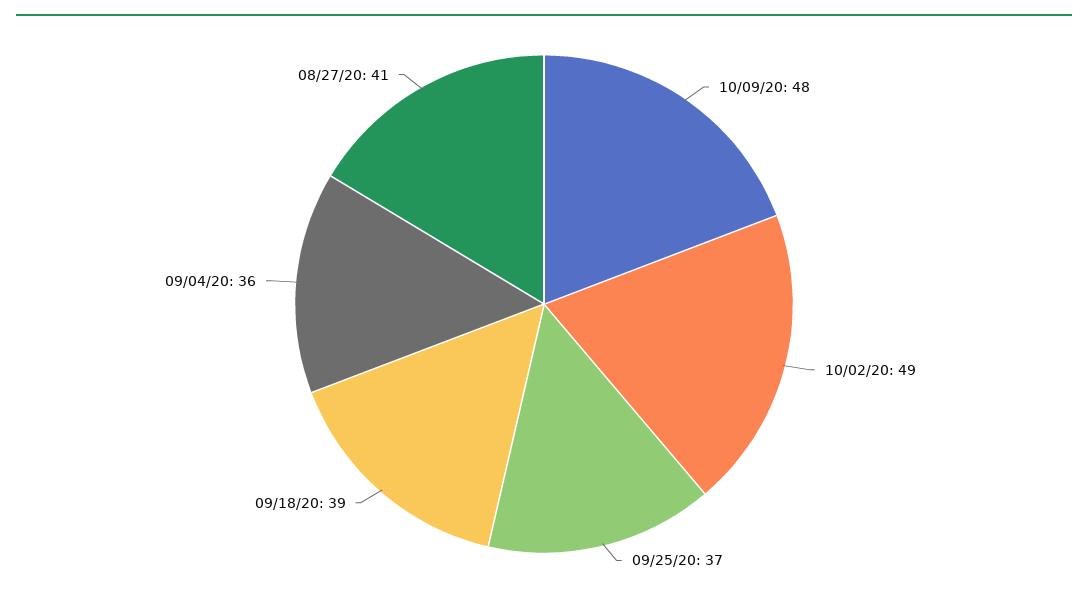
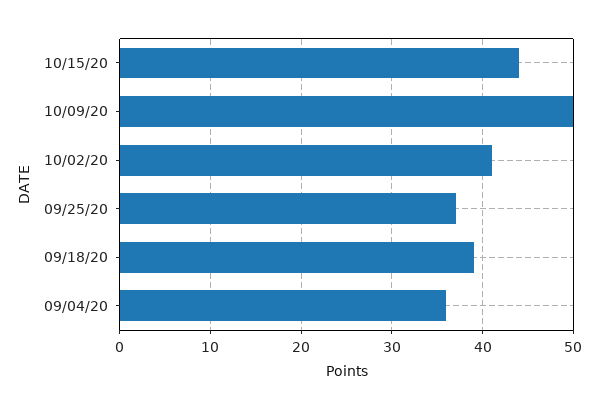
10/09/20: 48 -> 50
10/02/20: 49 -> 41
08/27/20: 41 -> none
10/15/20: none -> 44

